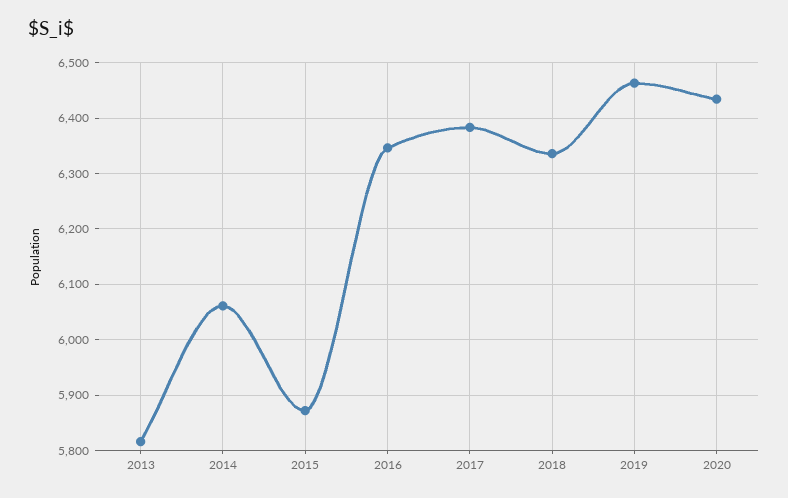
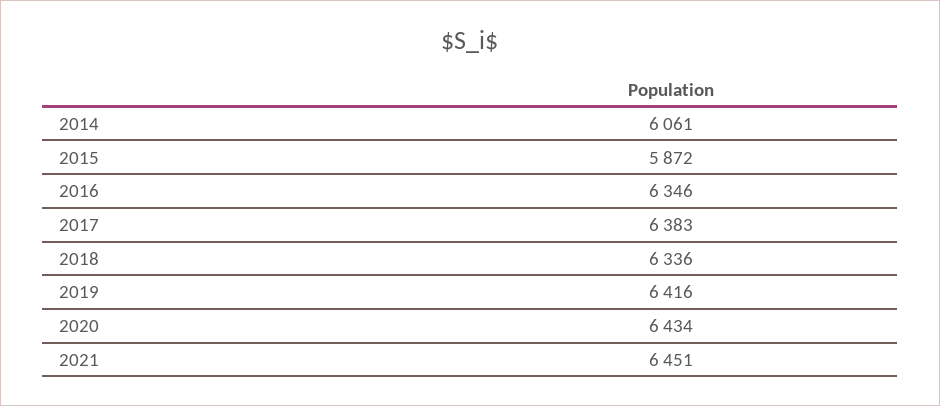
2013: 5820 -> none
2019: 6460 -> 6416
2021: none -> 6451

